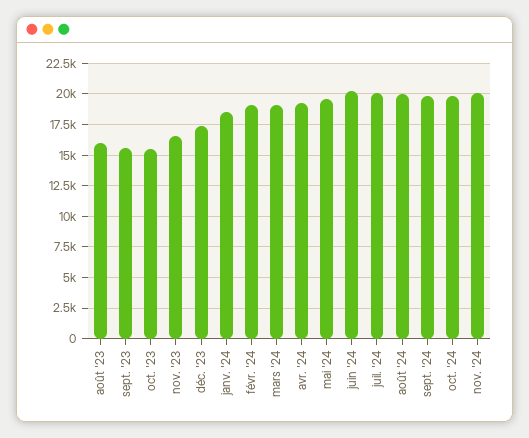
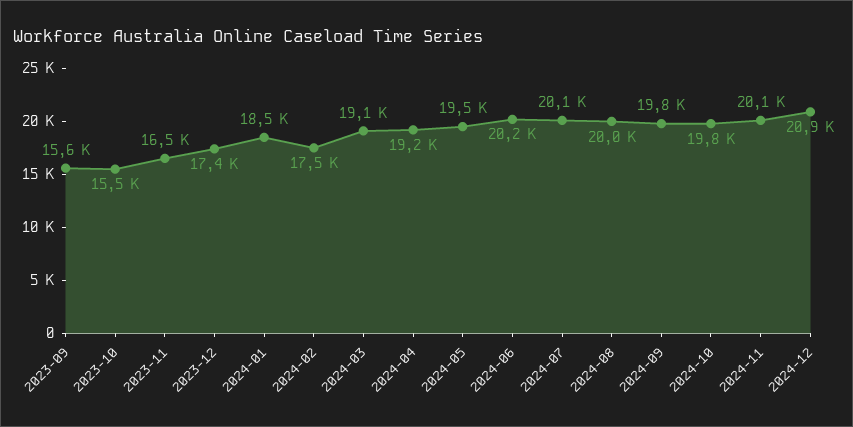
août '23: 16000 -> none
févr. '24: 19000 -> 17500
2024-12: none -> 20900

